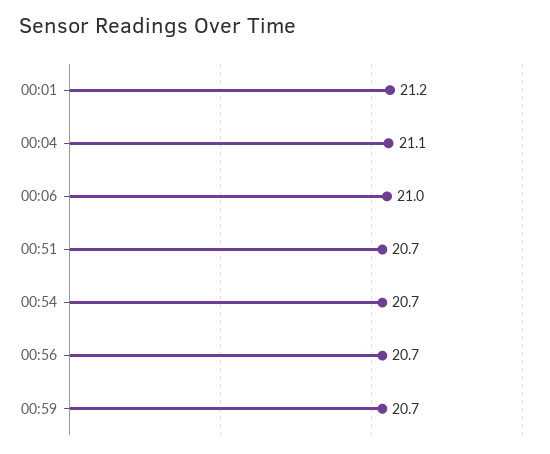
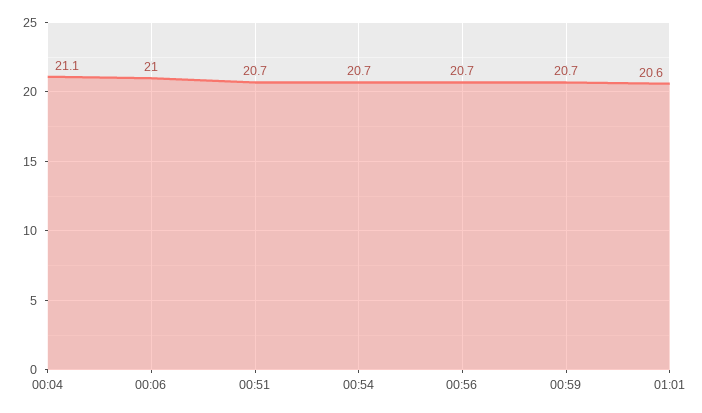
00:01: 21.2 -> none
01:01: none -> 20.6

